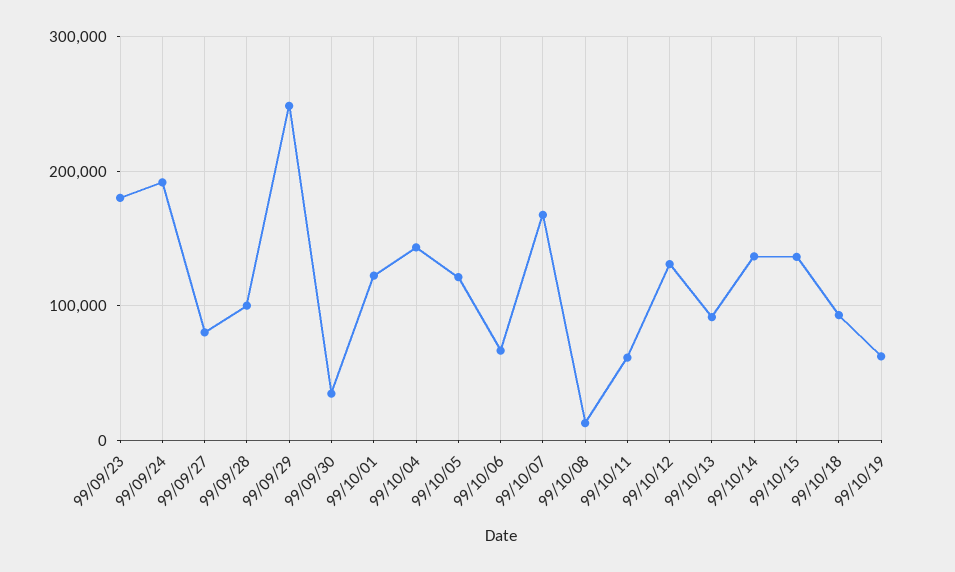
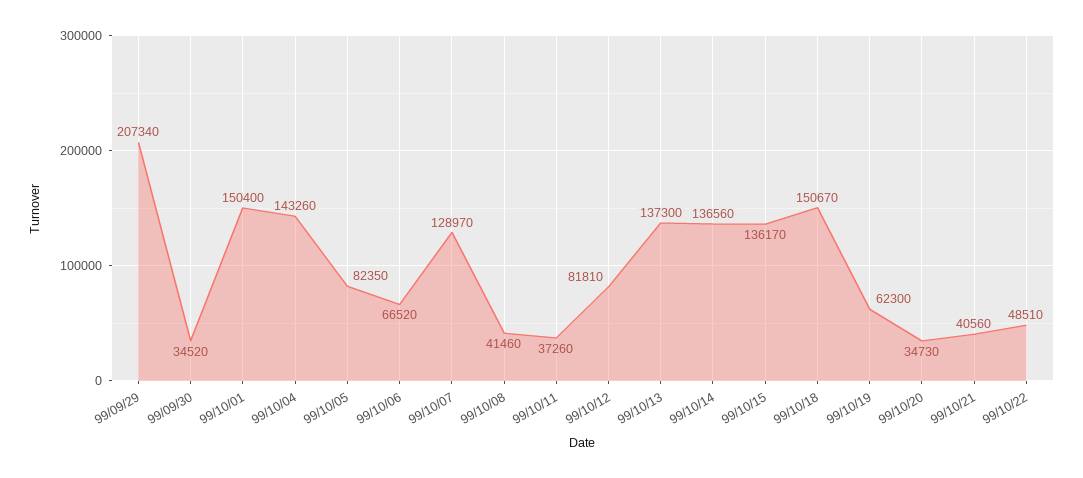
99/09/23: 180000 -> none
99/09/24: 190000 -> none
99/09/27: 80000 -> none
99/09/28: 100000 -> none
99/09/29: 250000 -> 207340
99/10/01: 120000 -> 150400
99/10/05: 120000 -> 82350
99/10/07: 170000 -> 128970
99/10/08: 10000 -> 41460
99/10/11: 60000 -> 37260
99/10/12: 130000 -> 81810
99/10/13: 90000 -> 137300
99/10/18: 90000 -> 150670
99/10/20: none -> 34730
99/10/21: none -> 40560
99/10/22: none -> 48510

